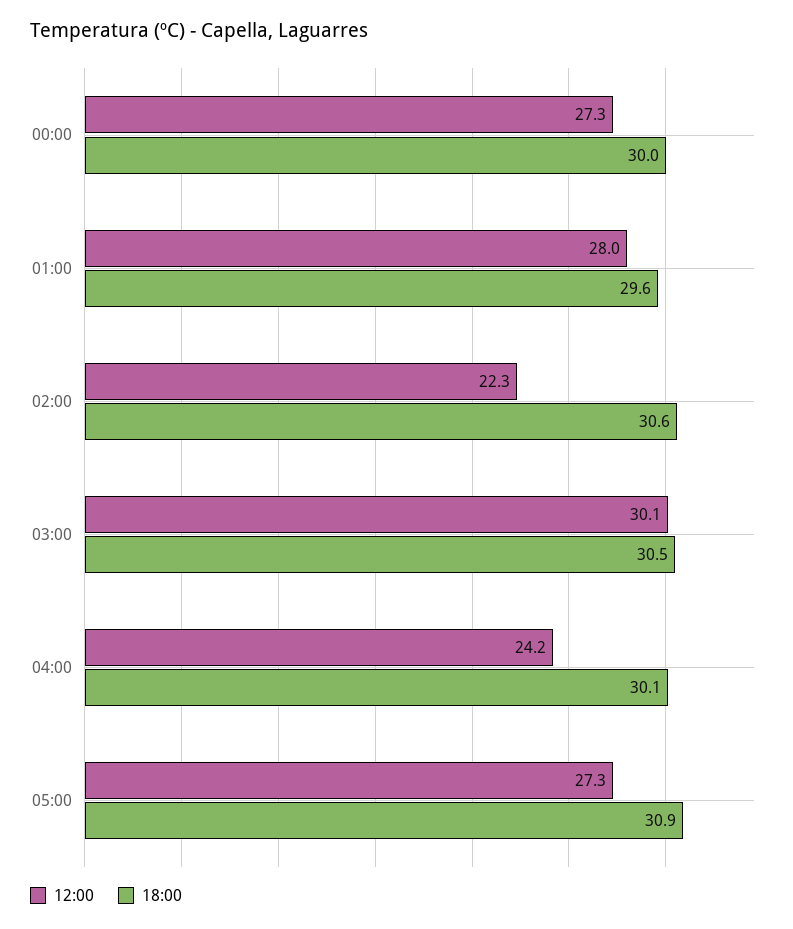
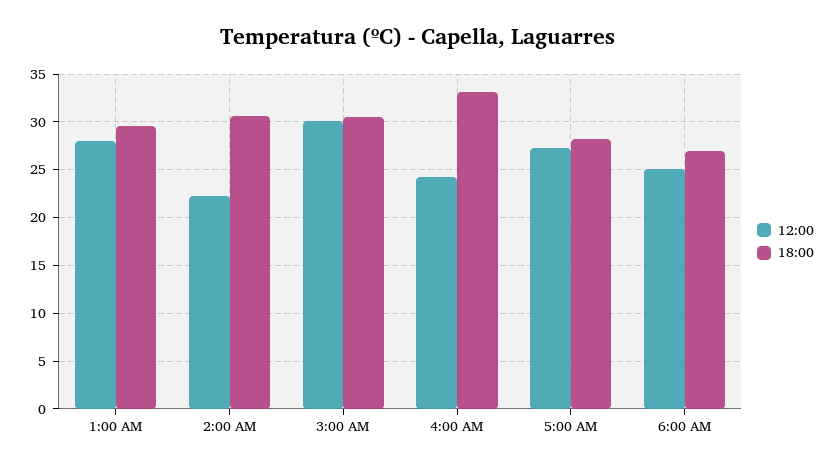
12:00, 00:00: 27.3 -> none
18:00, 00:00: 30 -> none
18:00, 04:00: 30.1 -> 33
18:00, 05:00: 30.9 -> 28
12:00, 6:00 AM: none -> 25
18:00, 6:00 AM: none -> 27

